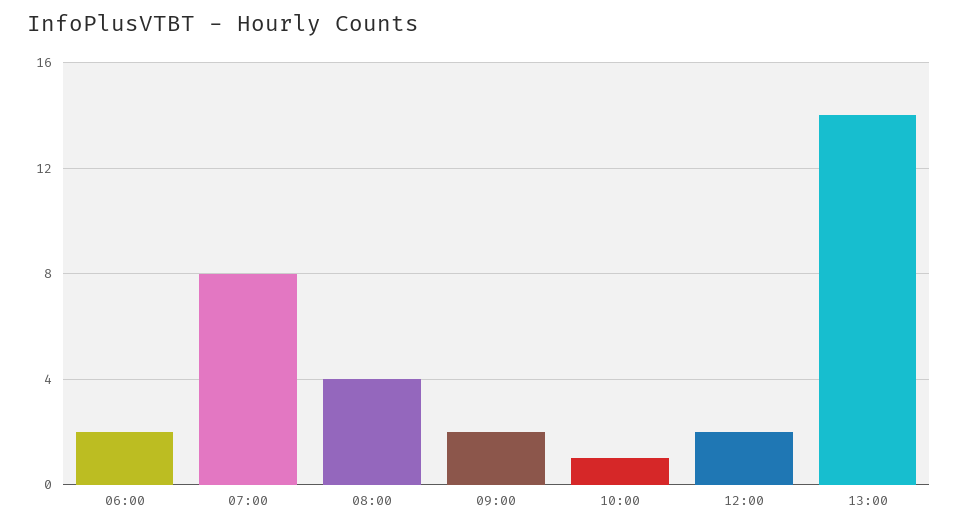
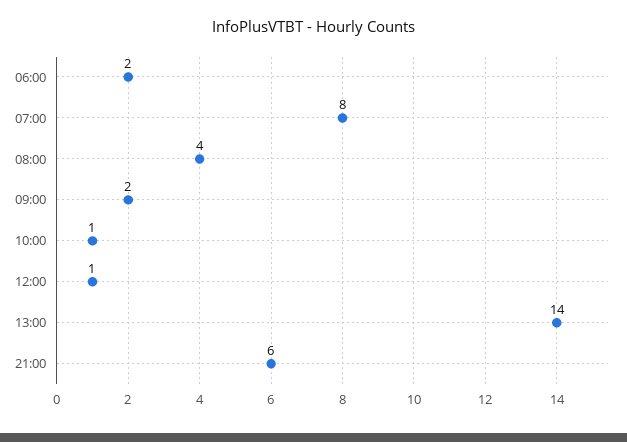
12:00: 2 -> 1
21:00: none -> 6

